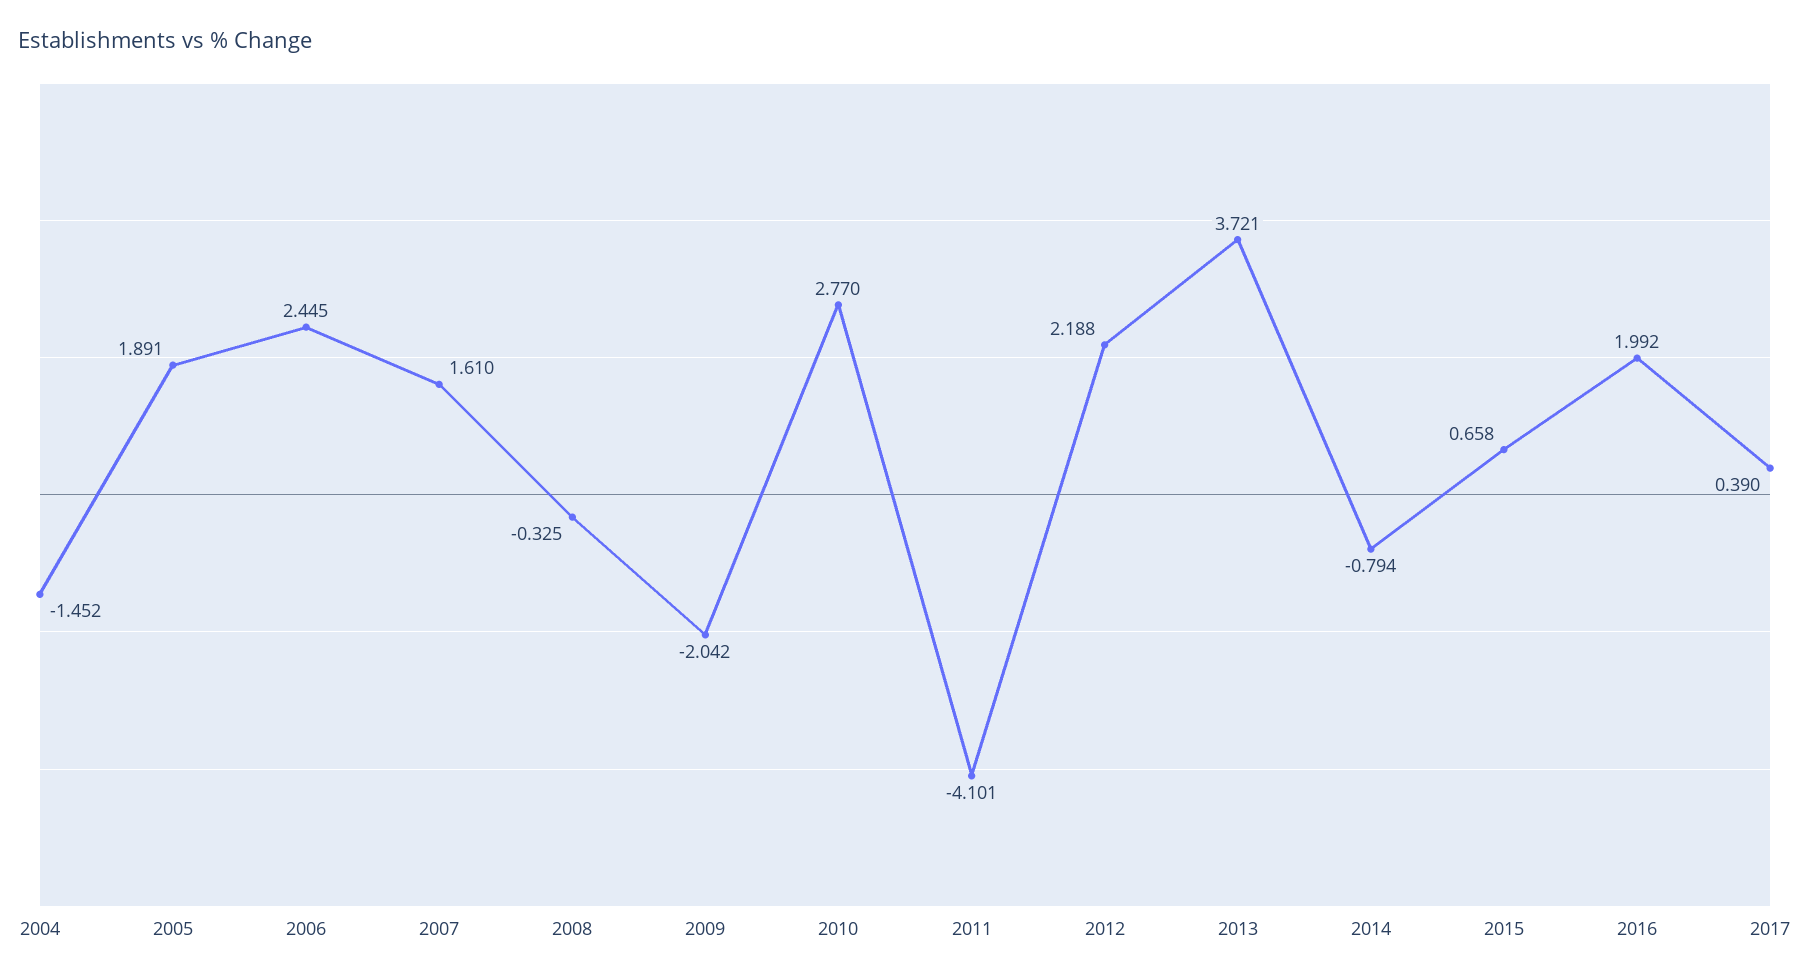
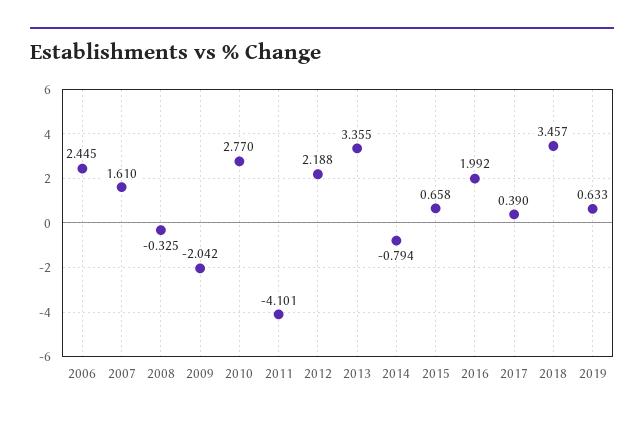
2004: -1.452 -> none
2005: 1.891 -> none
2013: 3.721 -> 3.355
2018: none -> 3.457
2019: none -> 0.633

